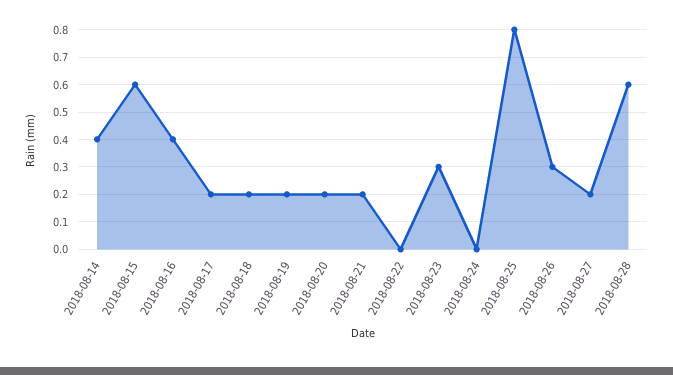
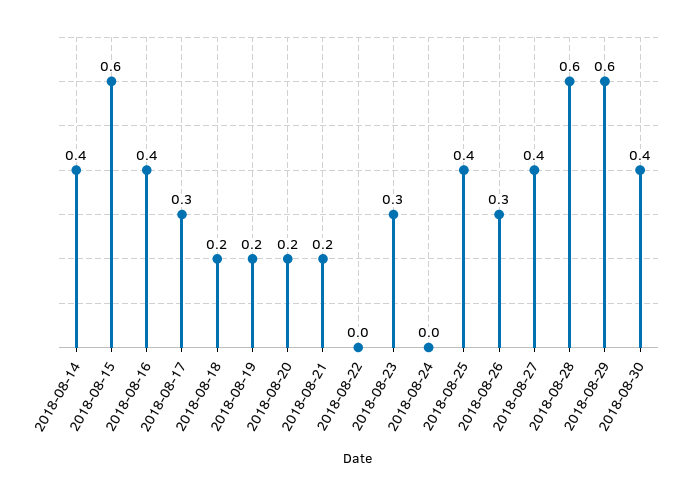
2018-08-17: 0.2 -> 0.3
2018-08-25: 0.8 -> 0.4
2018-08-27: 0.2 -> 0.4
2018-08-29: none -> 0.6
2018-08-30: none -> 0.4

